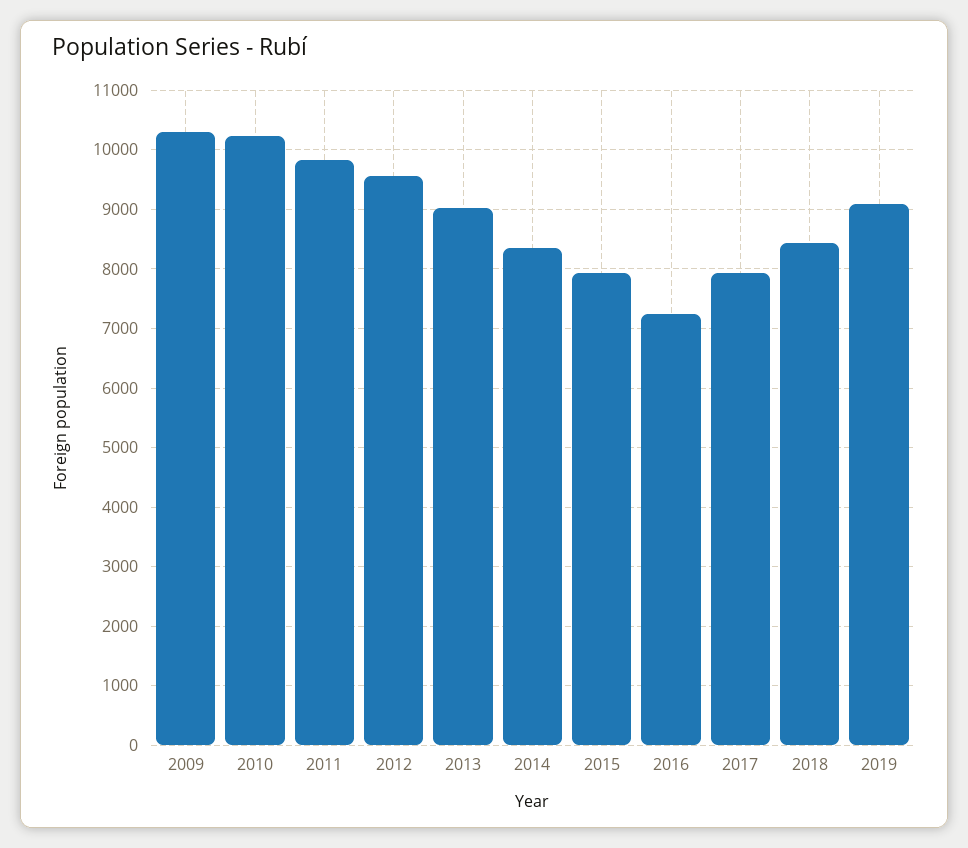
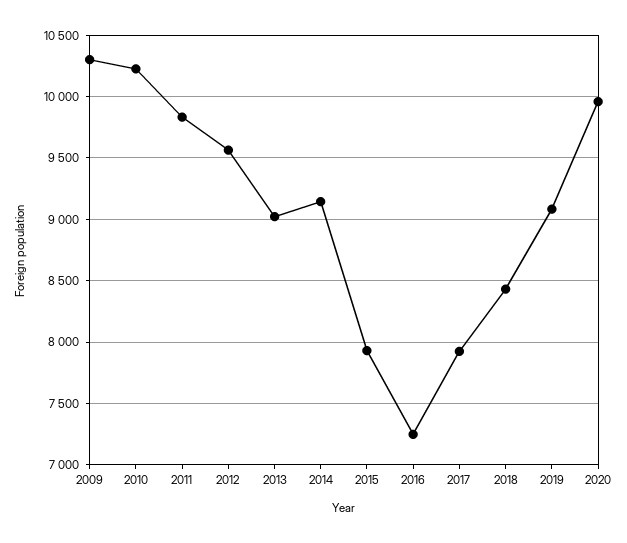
2014: 8400 -> 9150
2020: none -> 9950

